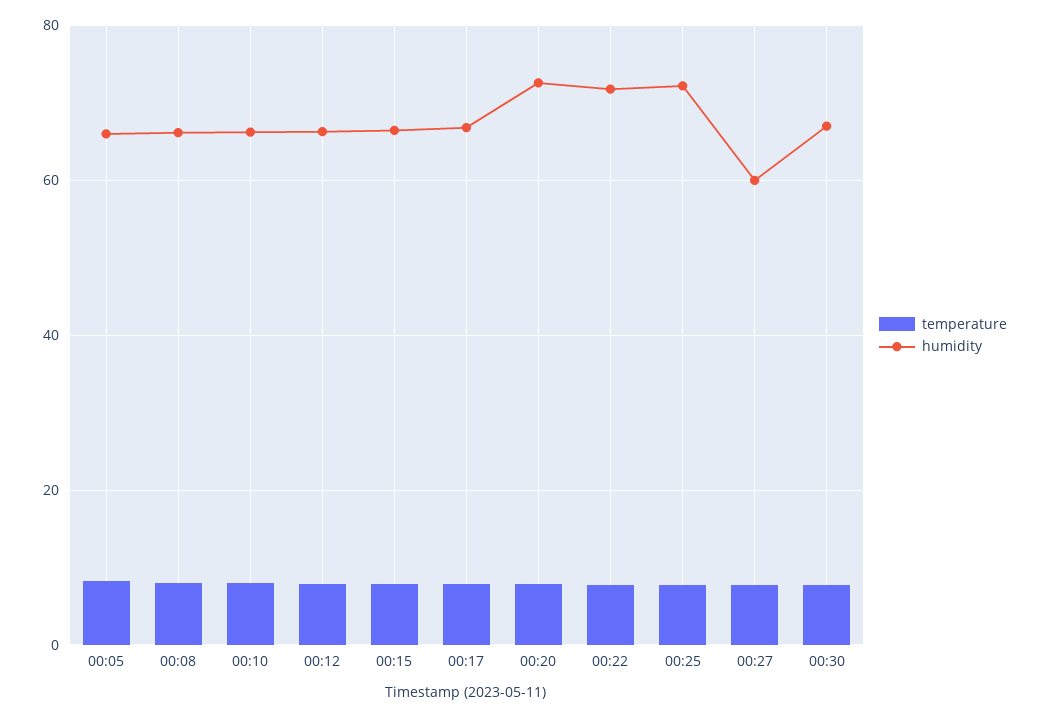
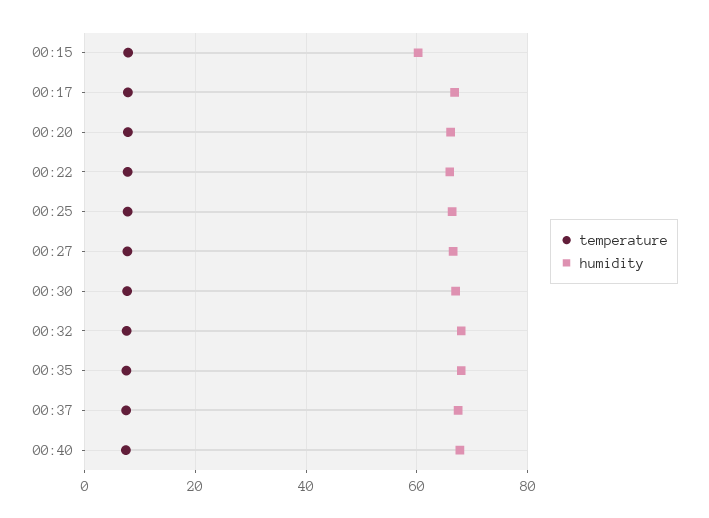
temperature, 00:05: 8 -> none
humidity, 00:05: 66 -> none
temperature, 00:08: 8 -> none
humidity, 00:08: 66 -> none
temperature, 00:10: 8 -> none
humidity, 00:10: 66 -> none
temperature, 00:12: 8 -> none
humidity, 00:12: 66 -> none
humidity, 00:15: 66 -> 60
humidity, 00:20: 72 -> 66
humidity, 00:22: 72 -> 66
humidity, 00:25: 72 -> 66
humidity, 00:27: 60 -> 66
temperature, 00:32: none -> 8
humidity, 00:32: none -> 68
temperature, 00:35: none -> 8
humidity, 00:35: none -> 68
temperature, 00:37: none -> 8
humidity, 00:37: none -> 68
temperature, 00:40: none -> 8
humidity, 00:40: none -> 68

